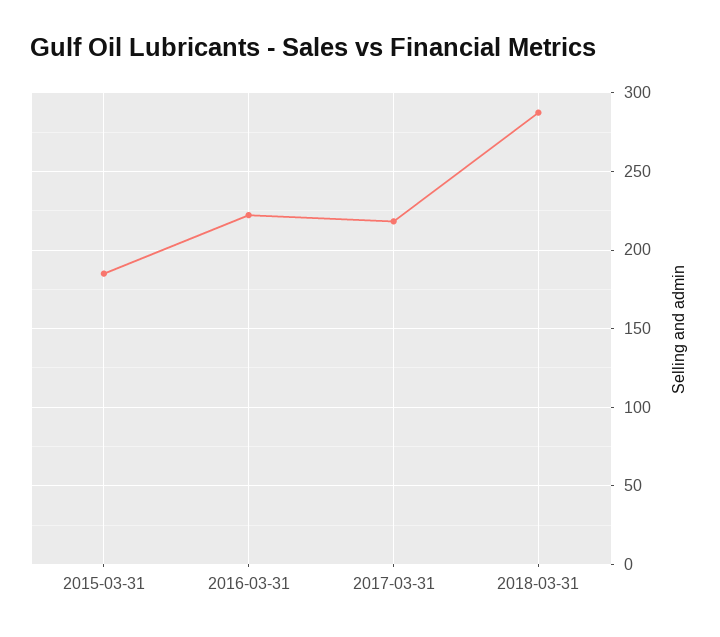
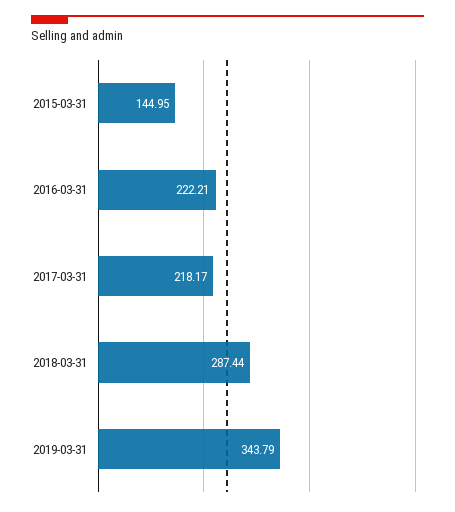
2015-03-31: 185 -> 144.95
2019-03-31: none -> 343.79

